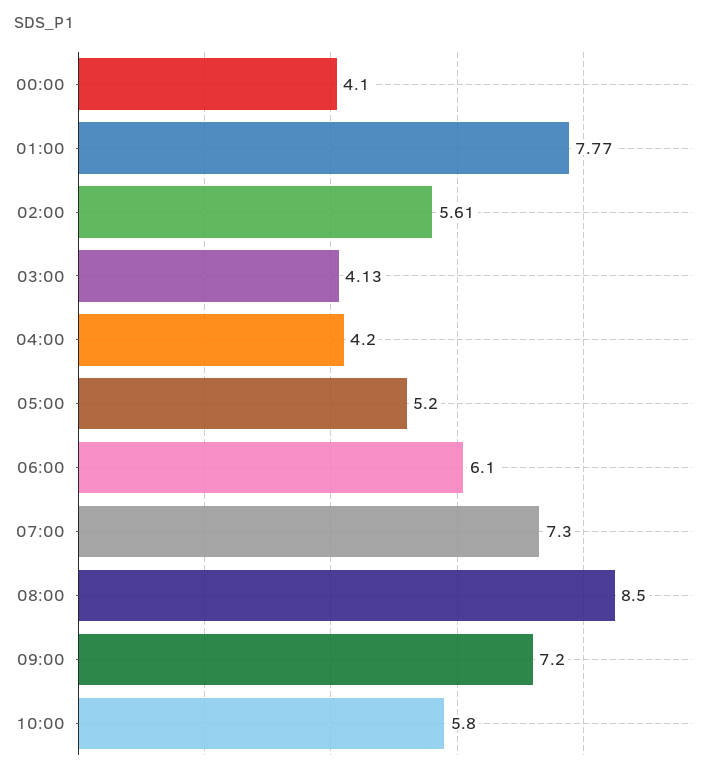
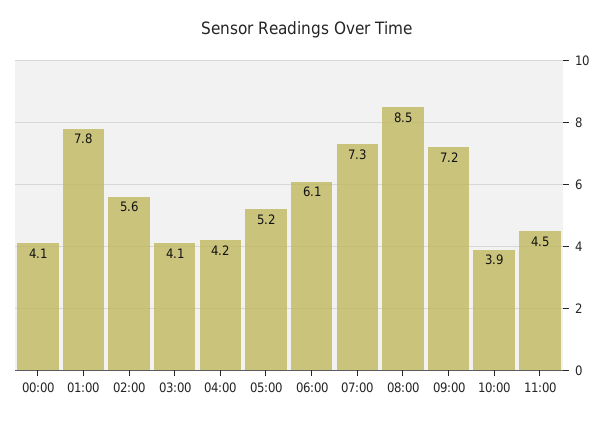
10:00: 5.8 -> 3.9
11:00: none -> 4.5

